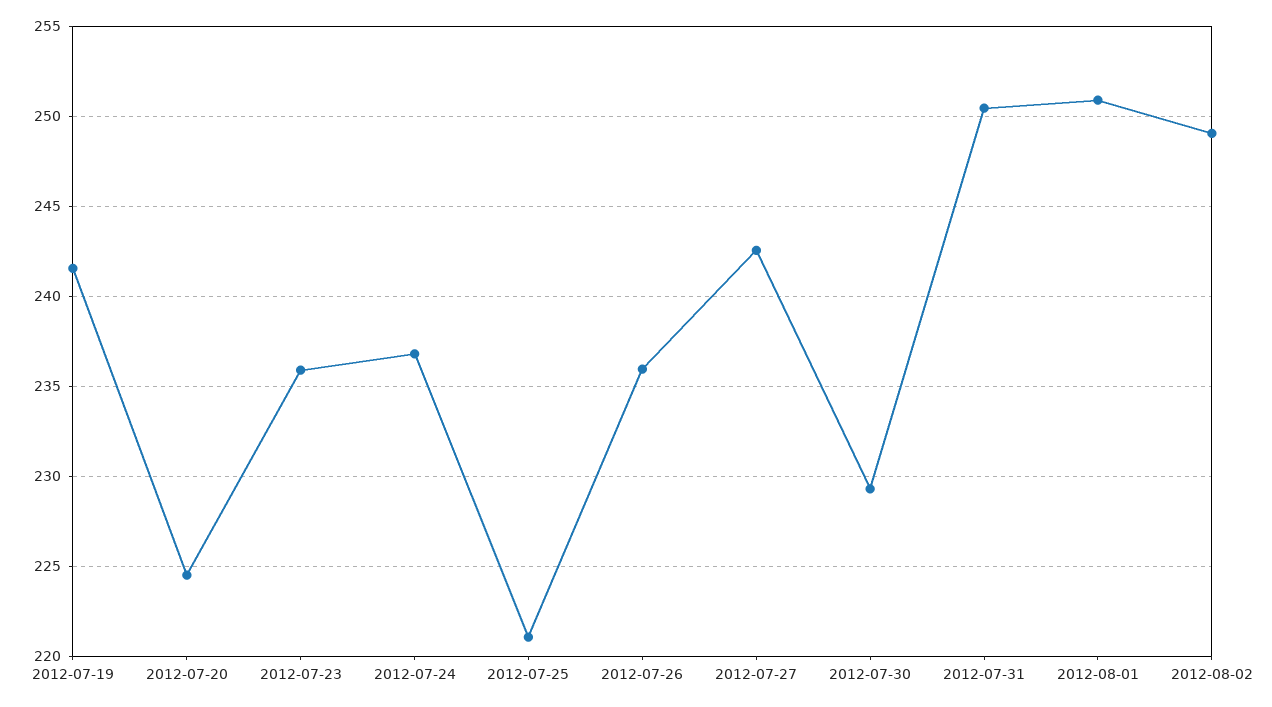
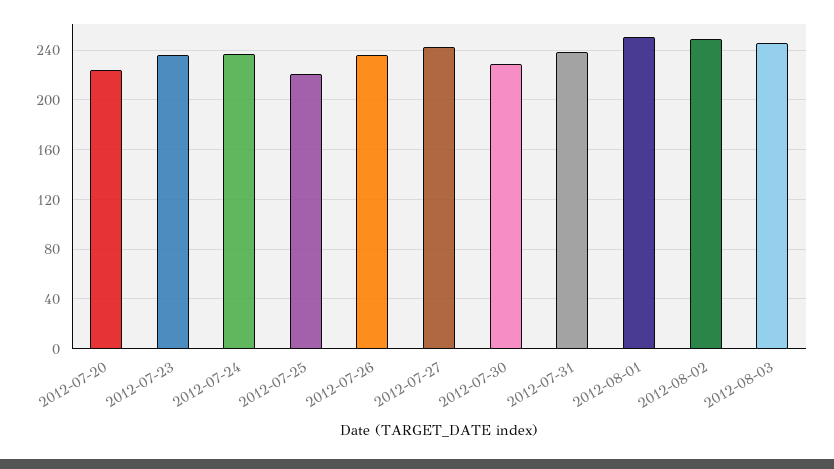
2012-07-19: 241.5 -> none
2012-07-31: 250.5 -> 240
2012-08-03: none -> 245

